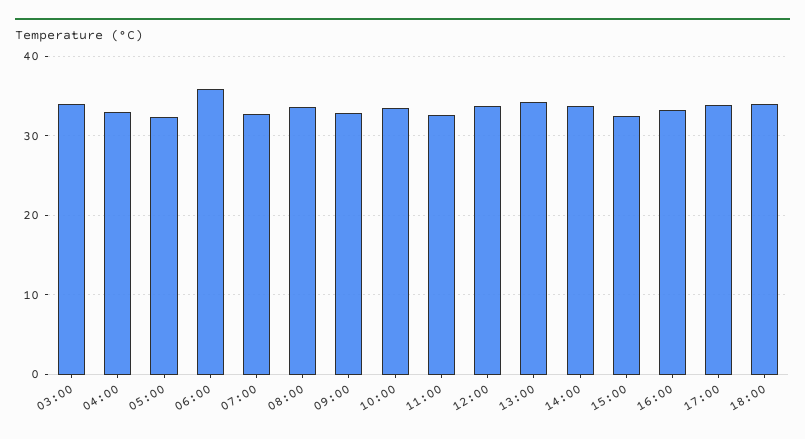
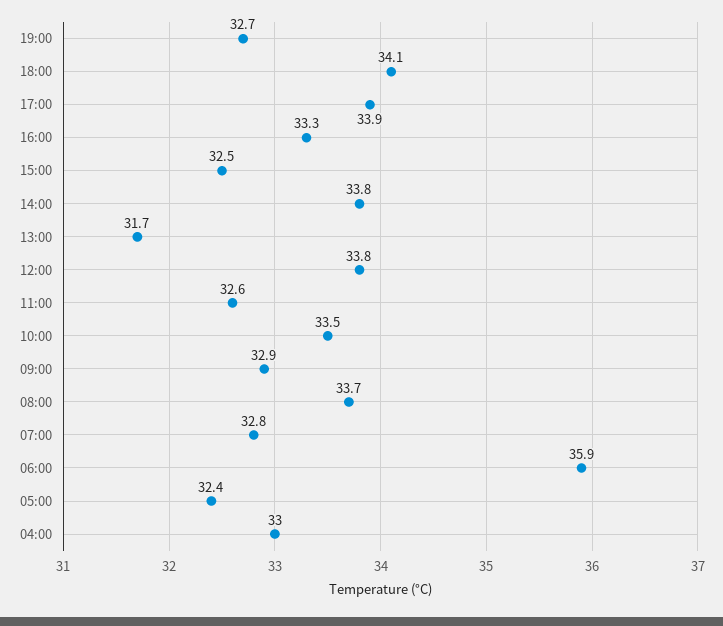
03:00: 34 -> none
13:00: 34 -> 31.7
19:00: none -> 32.7

